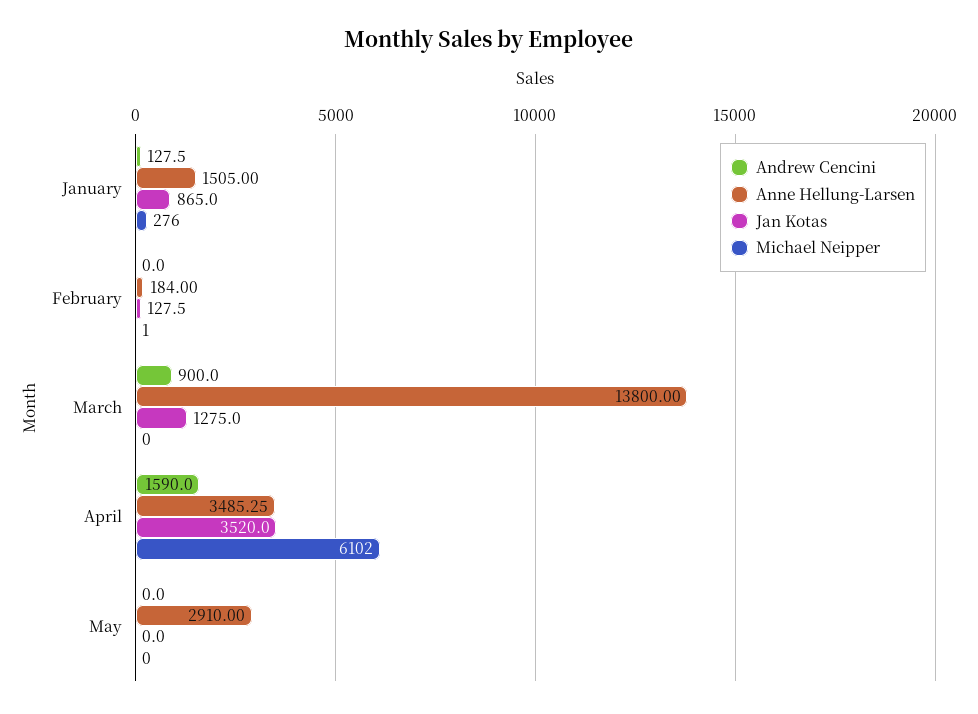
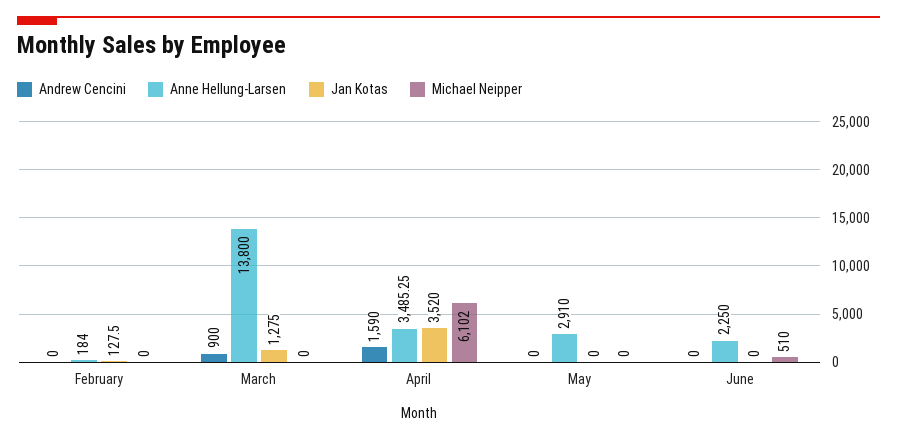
Andrew Cencini, January: 127.5 -> none
Anne Hellung-Larsen, January: 1505 -> none
Jan Kotas, January: 865 -> none
Michael Neipper, January: 276 -> none
Michael Neipper, February: 1 -> 0
Andrew Cencini, June: none -> 0
Anne Hellung-Larsen, June: none -> 2250
Jan Kotas, June: none -> 0
Michael Neipper, June: none -> 510

